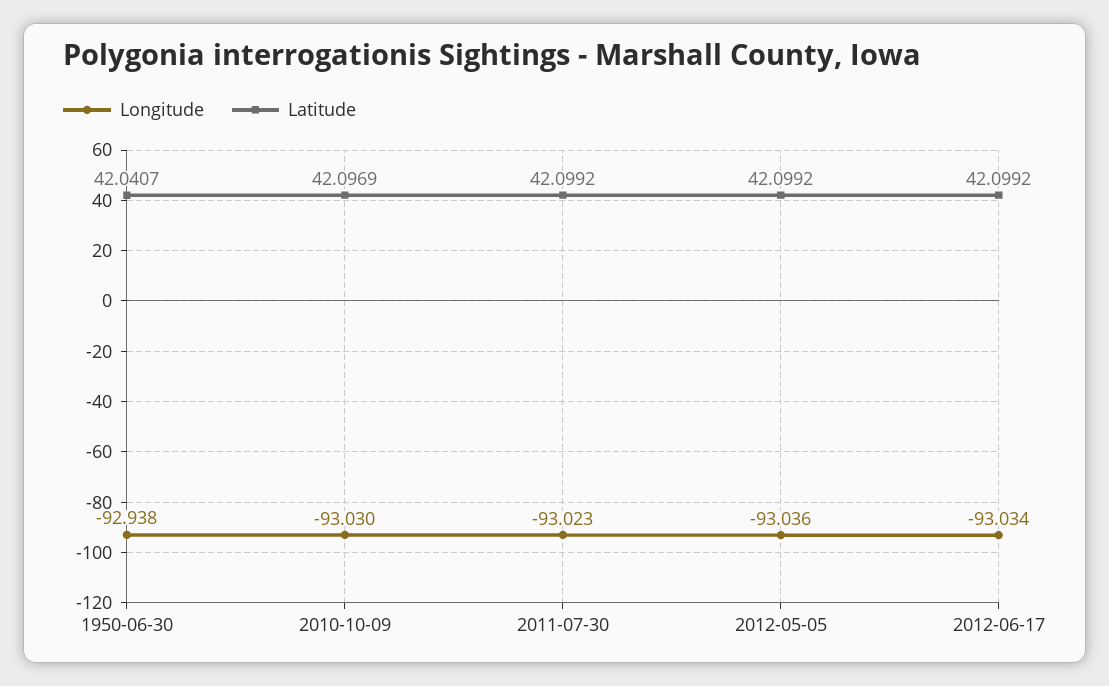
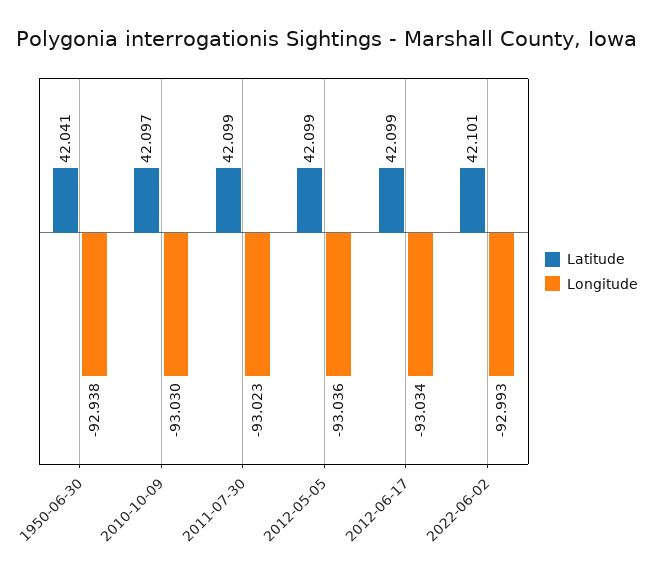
Latitude, 2022-06-02: none -> 42.101
Longitude, 2022-06-02: none -> -92.993

